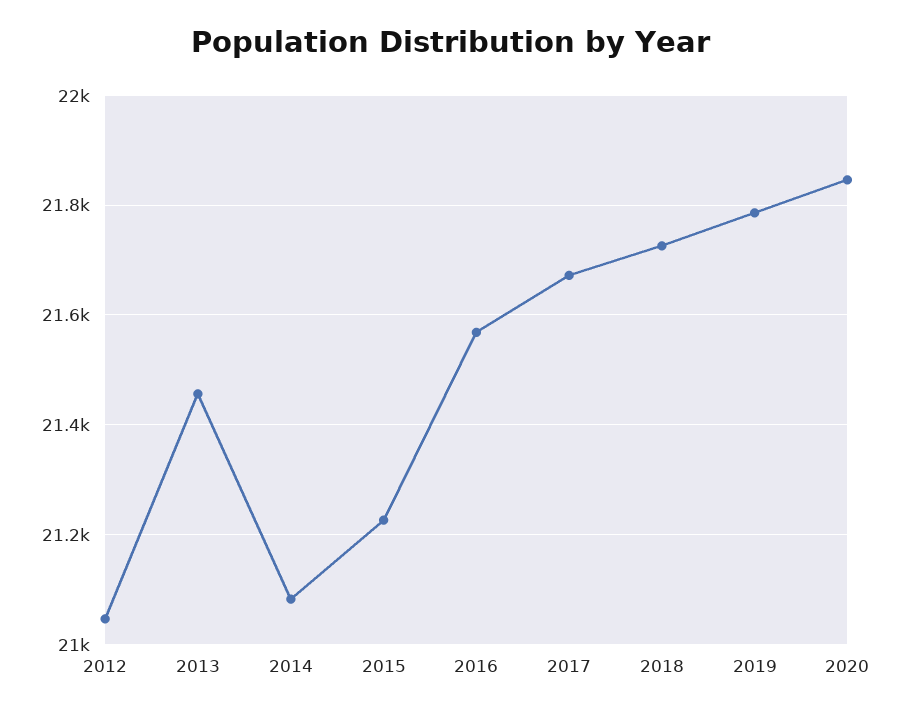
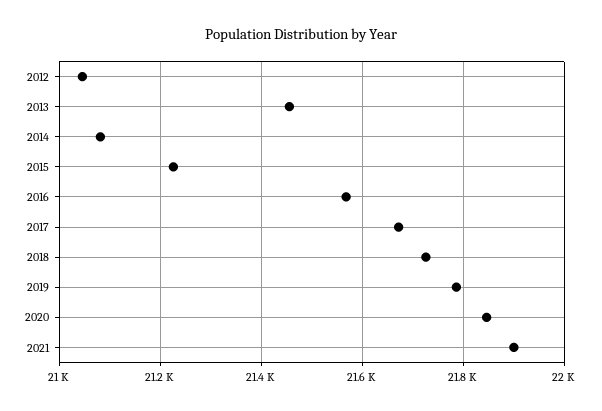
2021: none -> 21900

